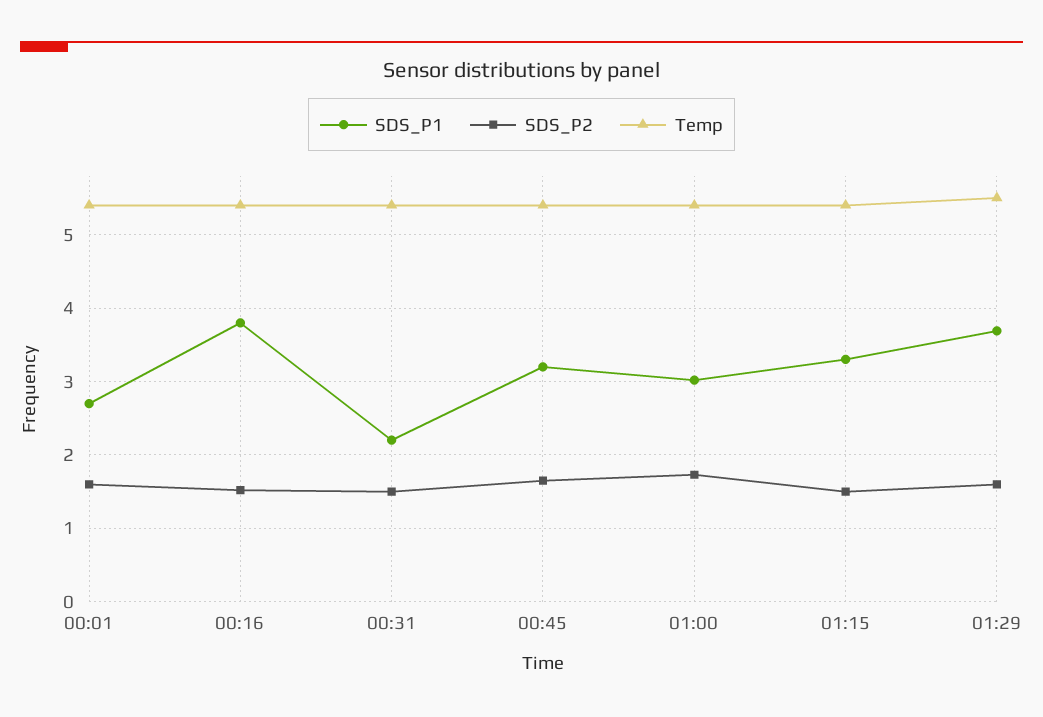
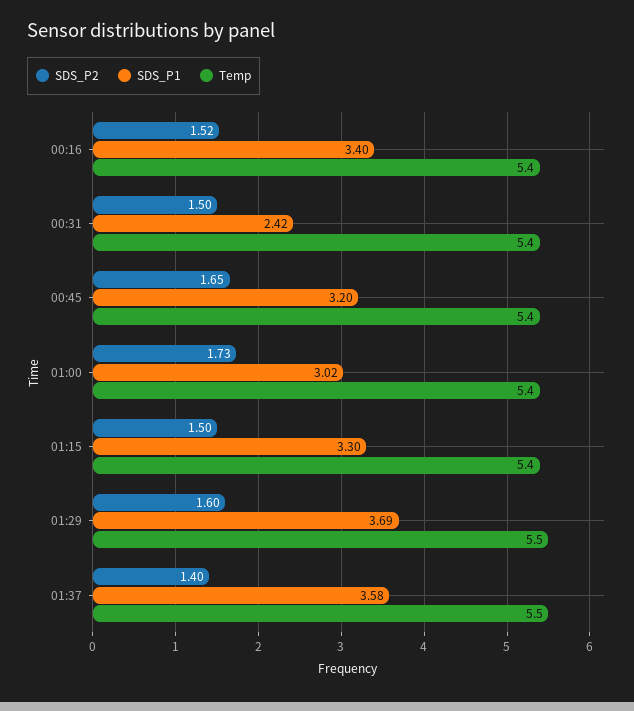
SDS_P1, 00:01: 2.7 -> none
SDS_P2, 00:01: 1.6 -> none
Temp, 00:01: 5.4 -> none
SDS_P1, 00:16: 3.8 -> 3.4
SDS_P1, 00:31: 2.2 -> 2.42
SDS_P2, 01:37: none -> 1.4
SDS_P1, 01:37: none -> 3.58
Temp, 01:37: none -> 5.5

